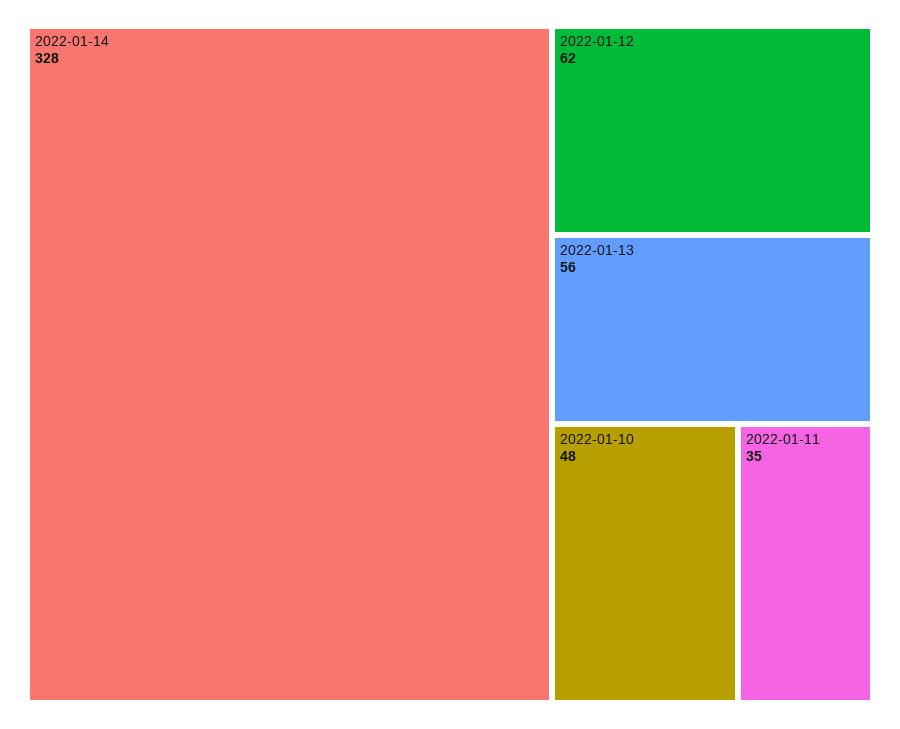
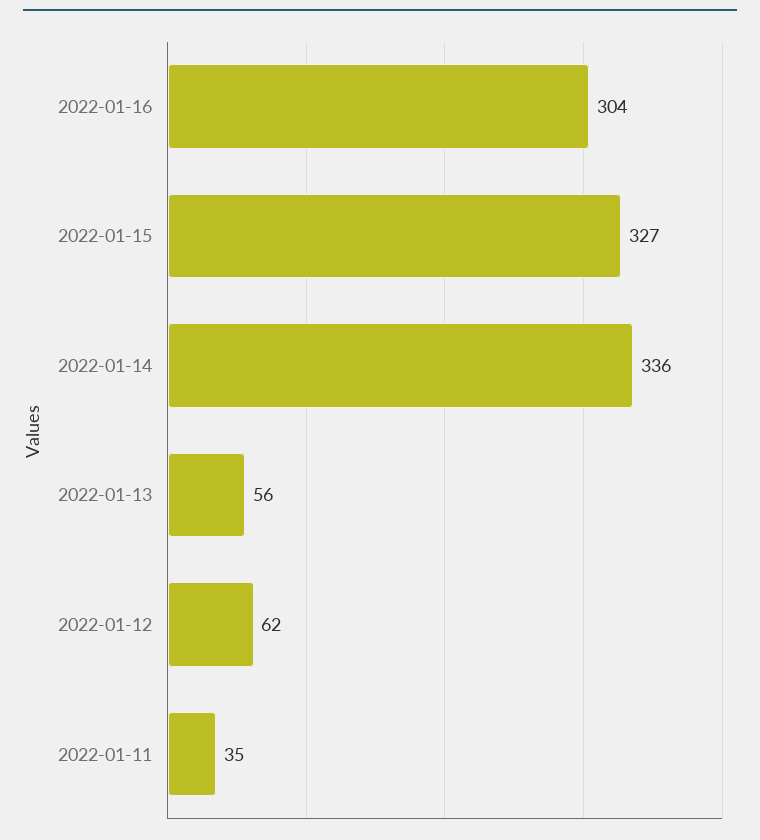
2022-01-14: 328 -> 336
2022-01-10: 48 -> none
2022-01-16: none -> 304
2022-01-15: none -> 327

